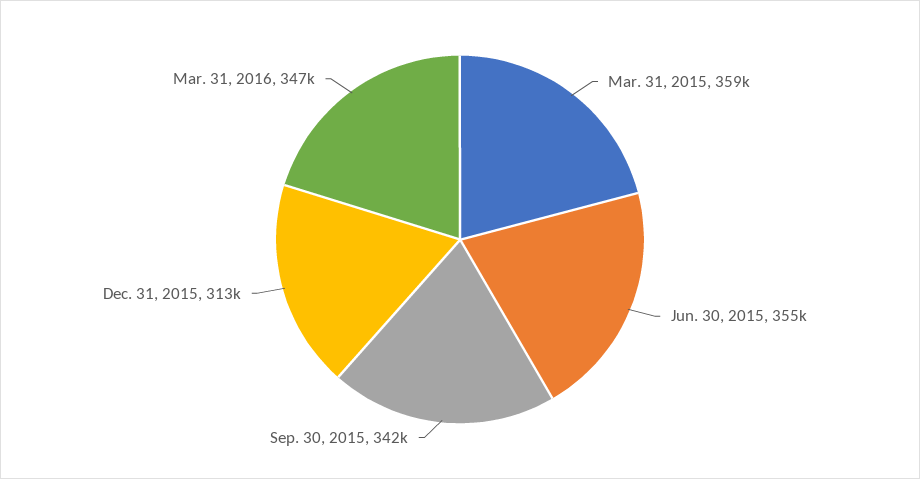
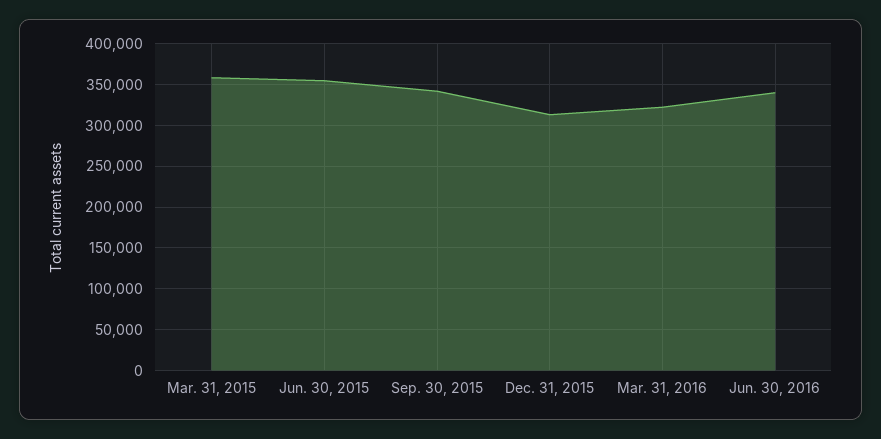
Mar. 31, 2016: 347000 -> 320000
Jun. 30, 2016: none -> 340000

